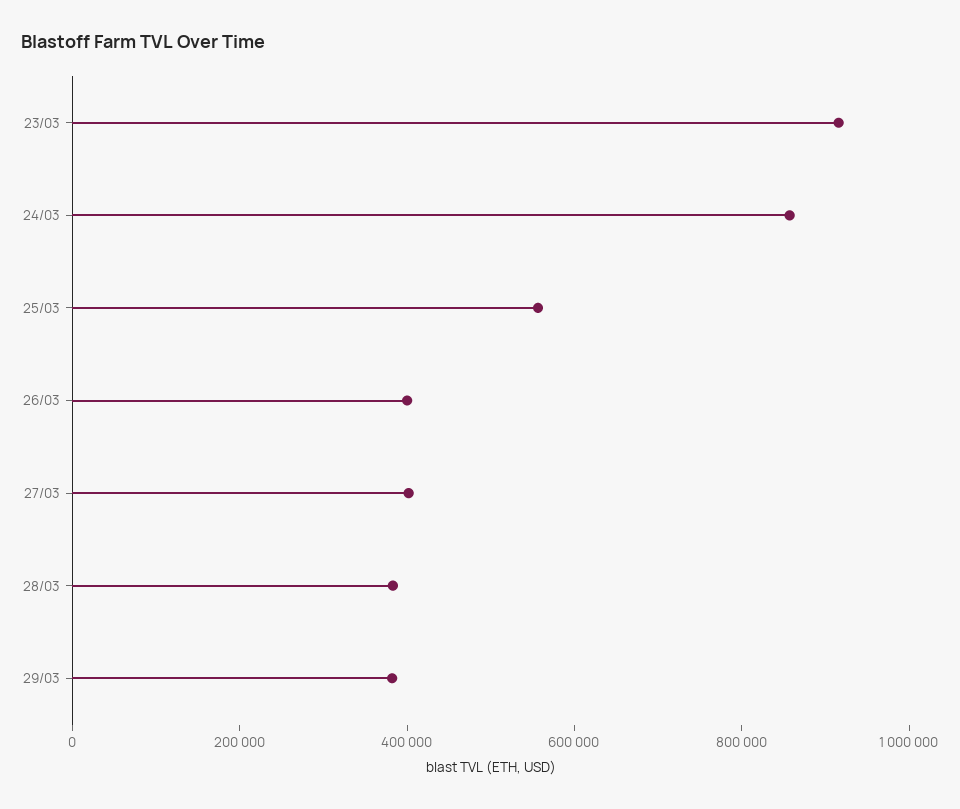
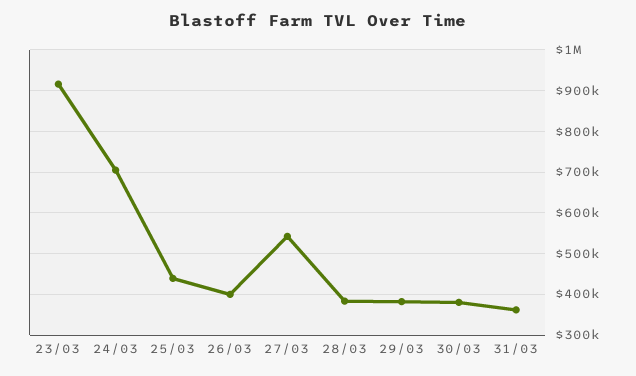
24/03: 850000 -> 700000
25/03: 550000 -> 440000
27/03: 400000 -> 540000
30/03: none -> 380000
31/03: none -> 360000

